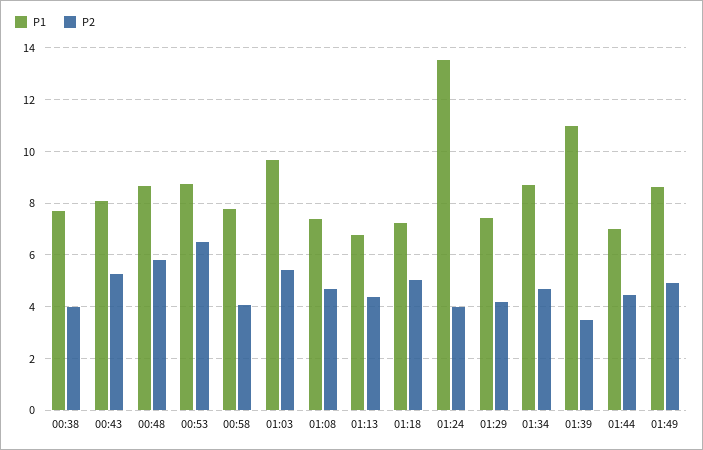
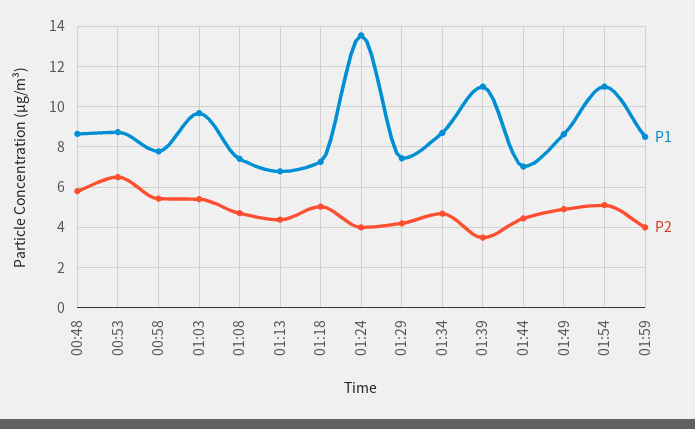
P1, 00:38: 7.75 -> none
P2, 00:38: 4 -> none
P1, 00:43: 8 -> none
P2, 00:43: 5.25 -> none
P2, 00:58: 4 -> 5.5
P1, 01:54: none -> 11
P2, 01:54: none -> 5
P1, 01:59: none -> 8.5
P2, 01:59: none -> 4

